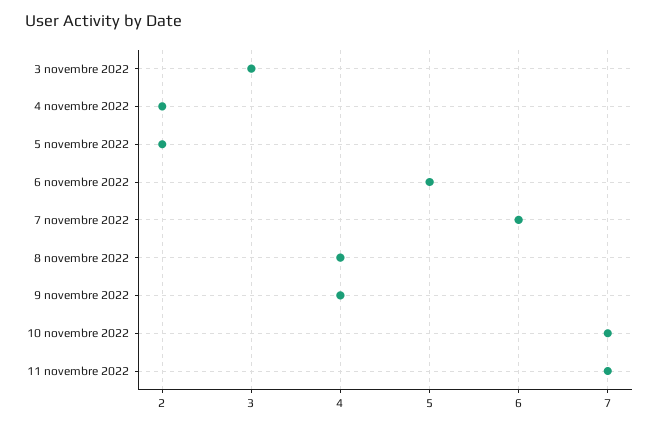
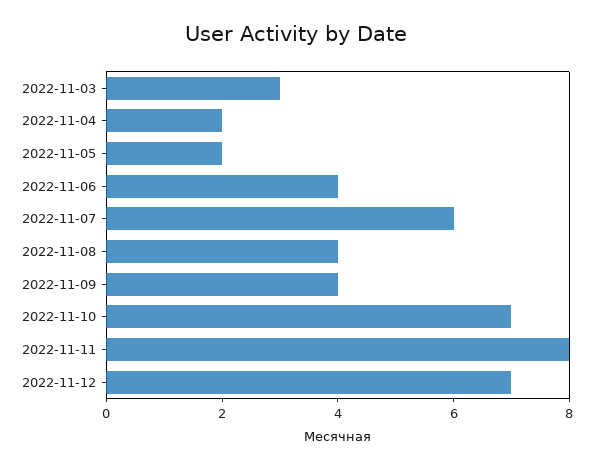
6 novembre 2022: 5 -> 4
11 novembre 2022: 7 -> 8
2022-11-12: none -> 7

